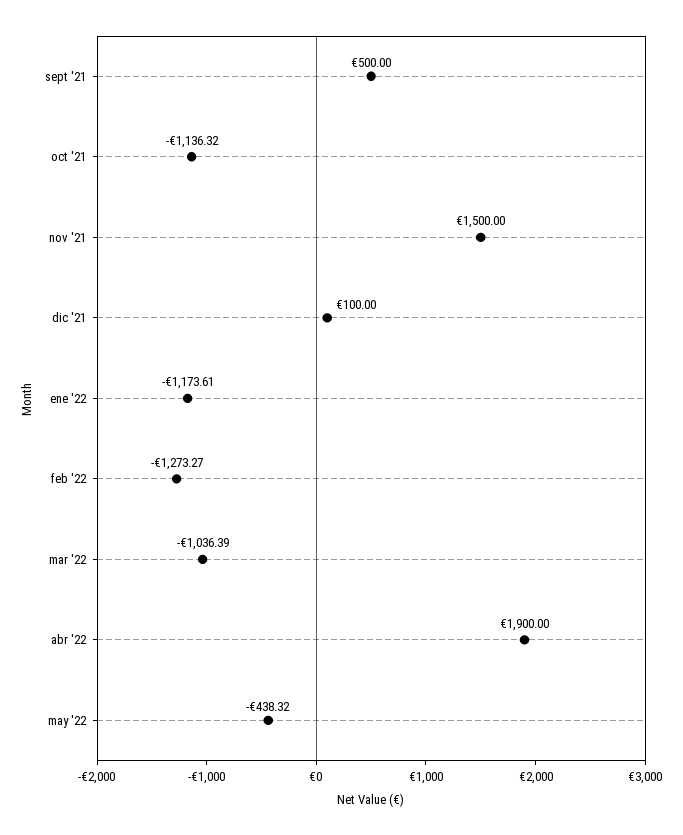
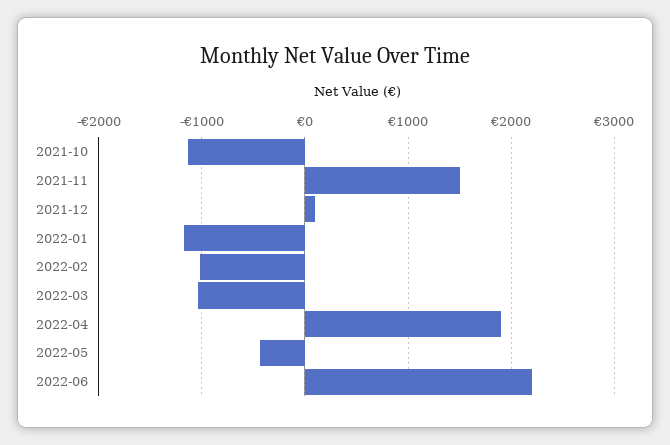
sept '21: 500 -> none
feb '22: -1273.27 -> -1000
2022-06: none -> 2200

